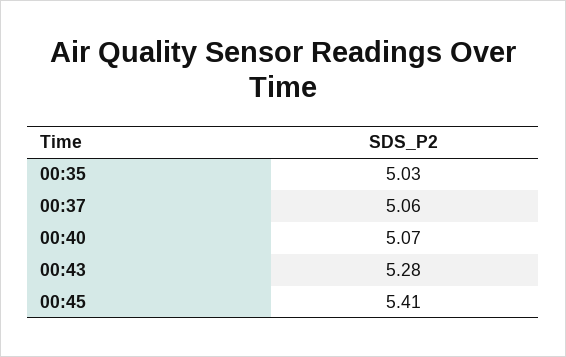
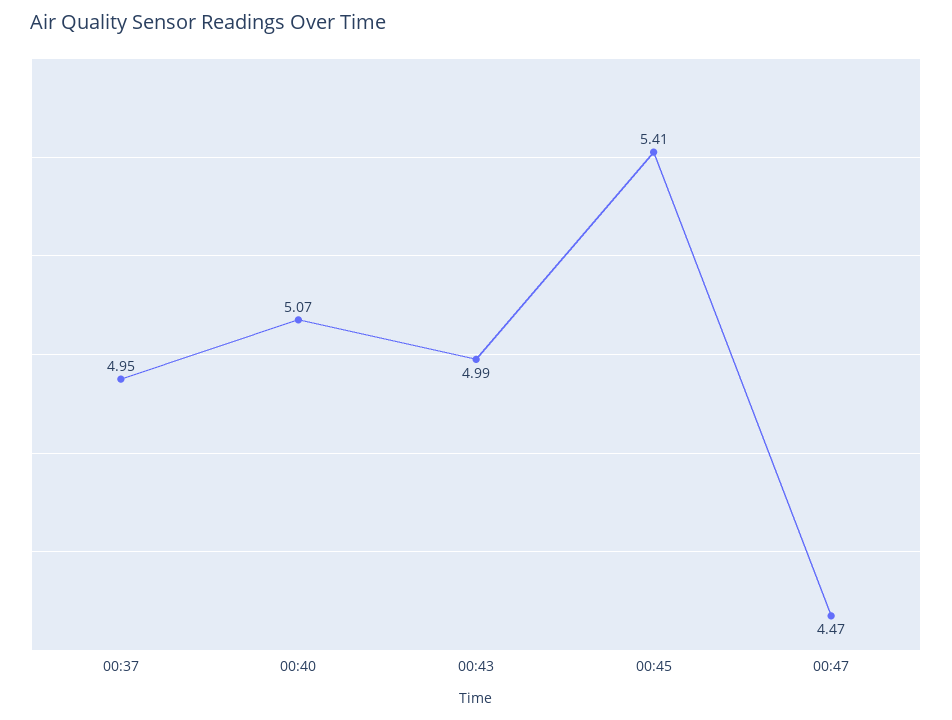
00:35: 5.03 -> none
00:37: 5.06 -> 4.95
00:43: 5.28 -> 4.99
00:47: none -> 4.47

